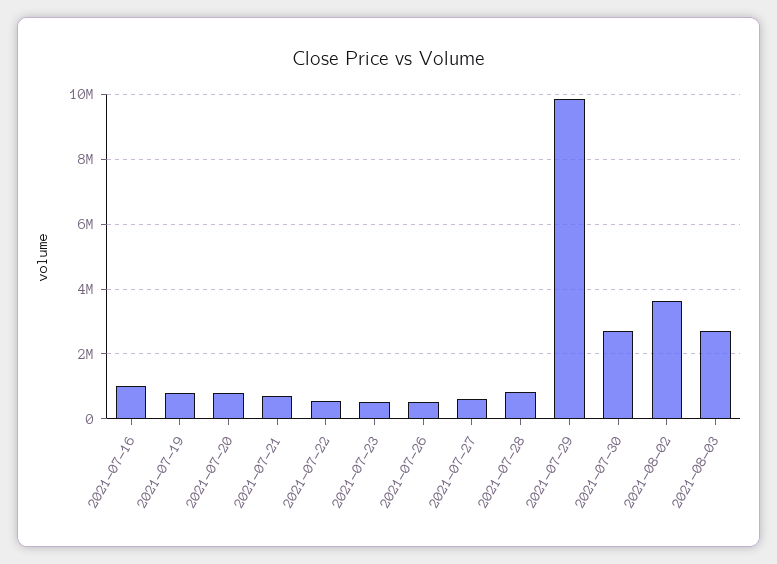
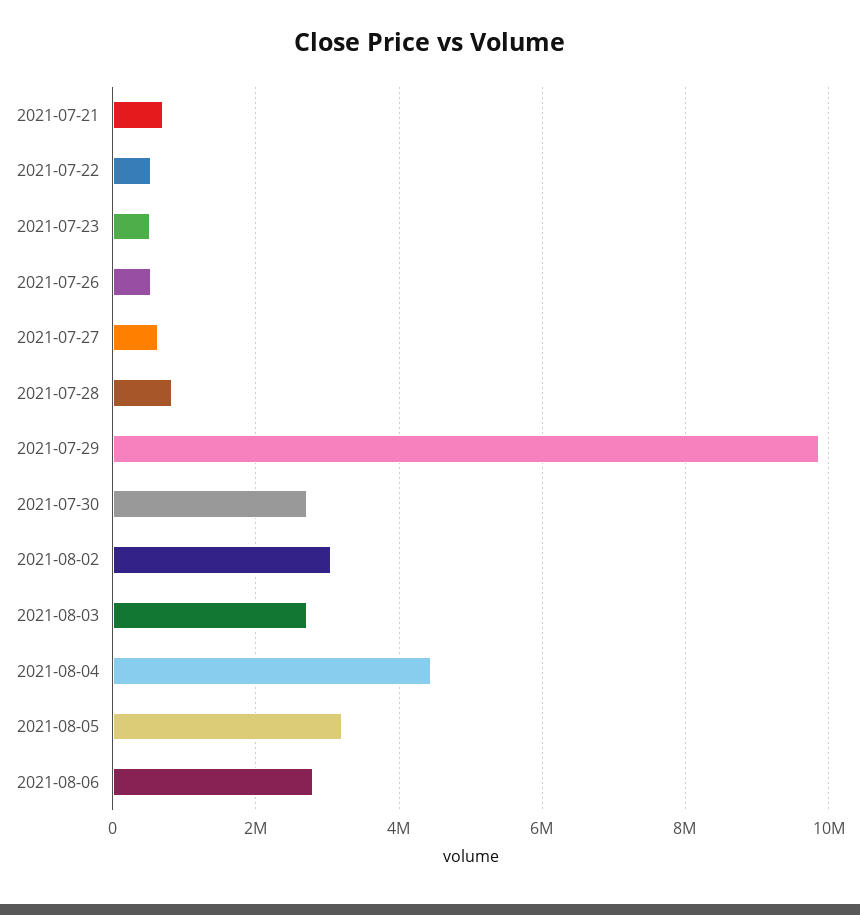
2021-07-16: 1000000 -> none
2021-07-19: 800000 -> none
2021-07-20: 800000 -> none
2021-08-02: 3600000 -> 3000000
2021-08-04: none -> 4400000
2021-08-05: none -> 3200000
2021-08-06: none -> 2800000

